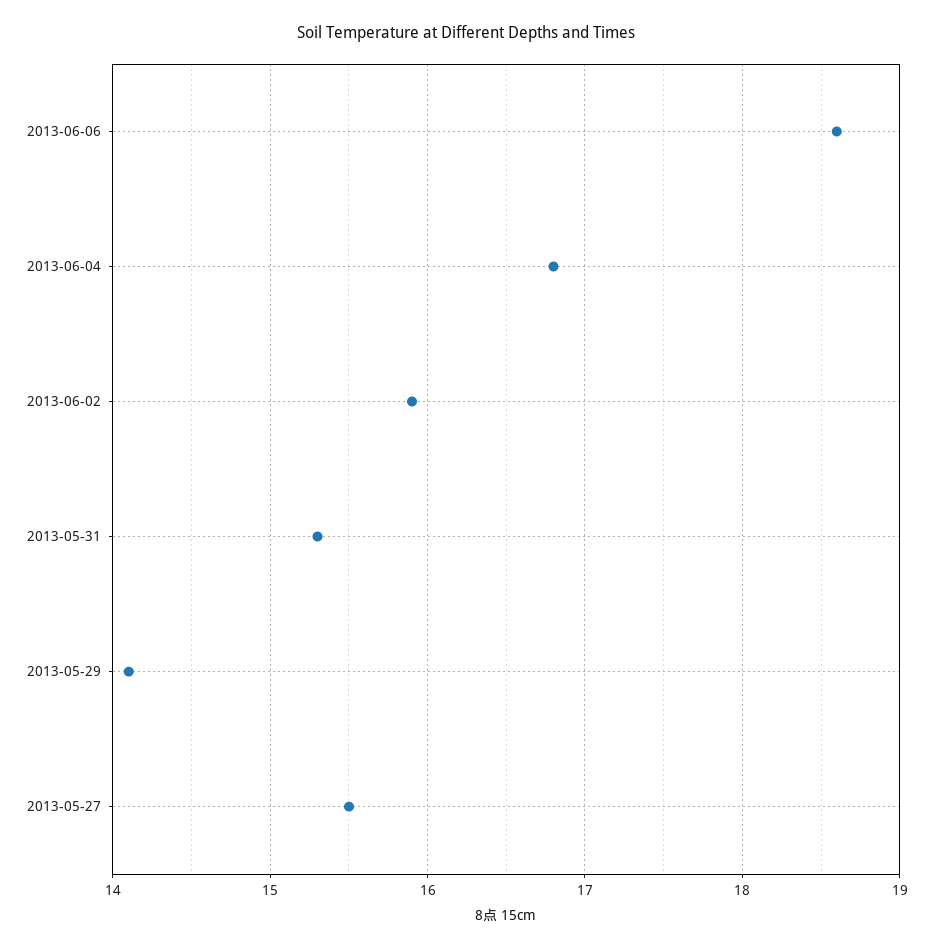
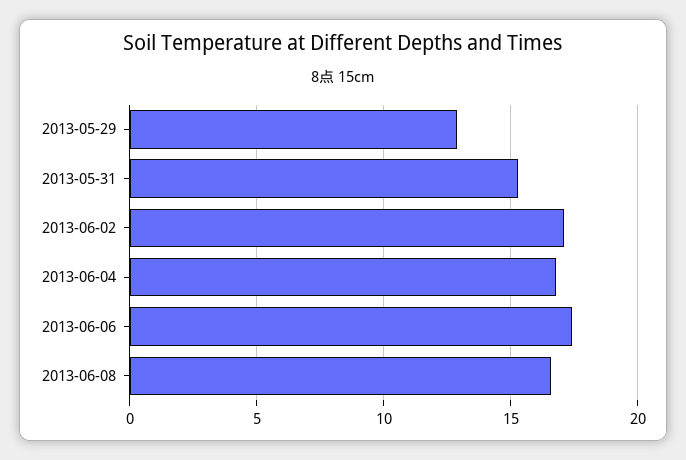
2013-06-06: 18.6 -> 17.5
2013-06-02: 15.9 -> 17
2013-05-29: 14.1 -> 13
2013-05-27: 15.5 -> none
2013-06-08: none -> 16.5

